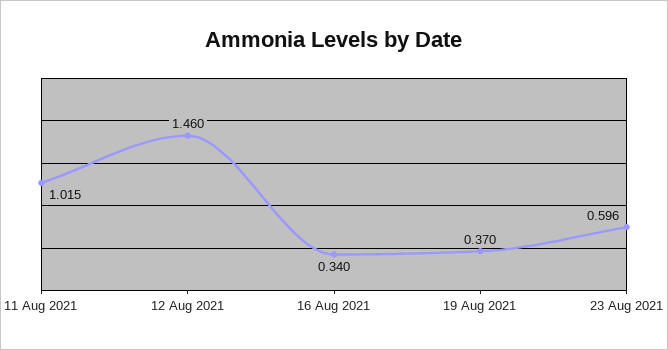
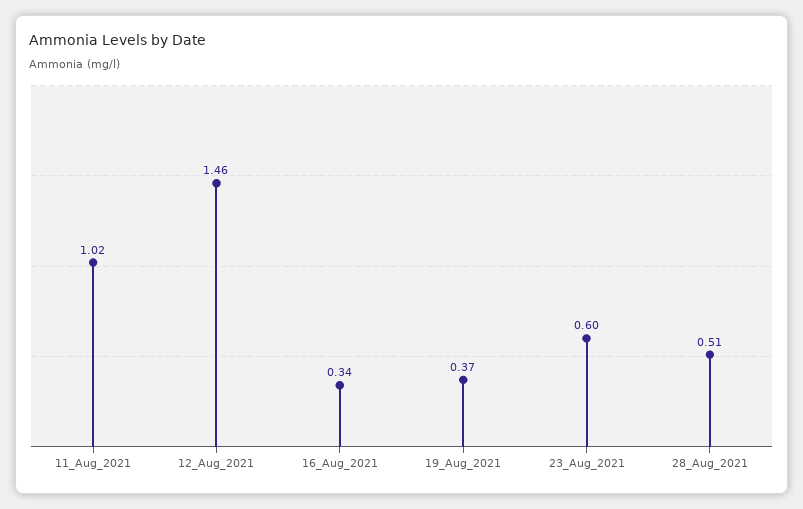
28_Aug_2021: none -> 0.51

